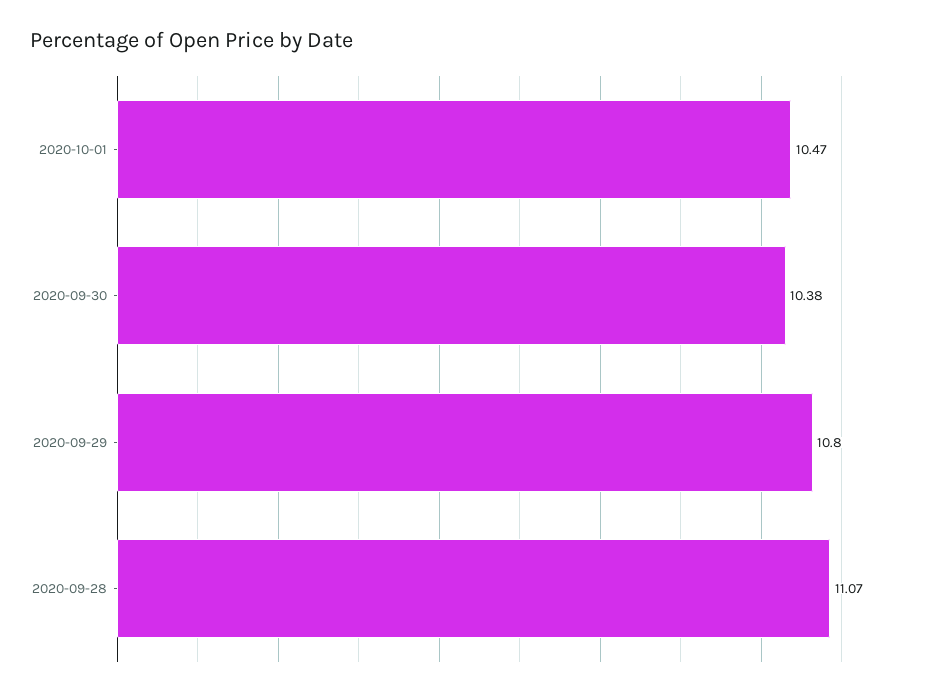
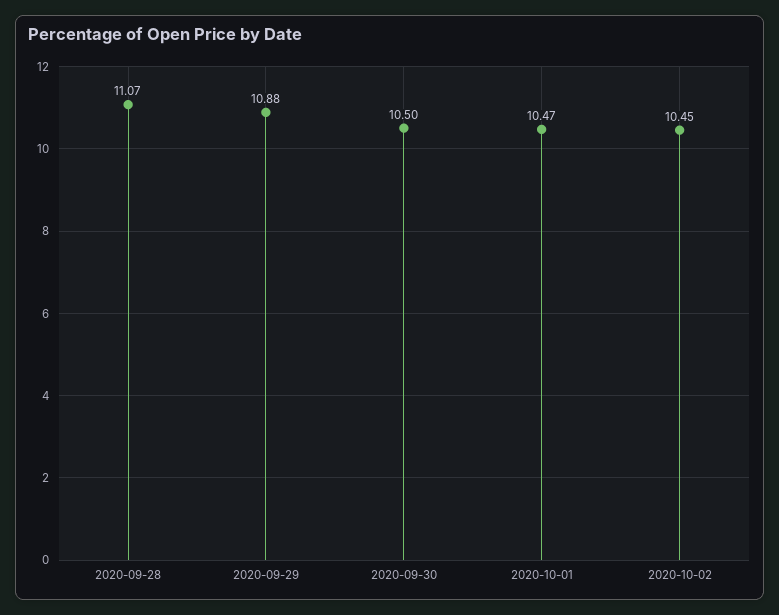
2020-09-30: 10.38 -> 10.5
2020-09-29: 10.8 -> 10.88
2020-10-02: none -> 10.45

